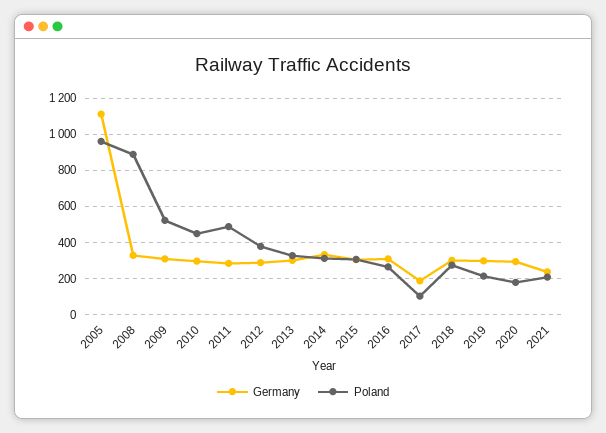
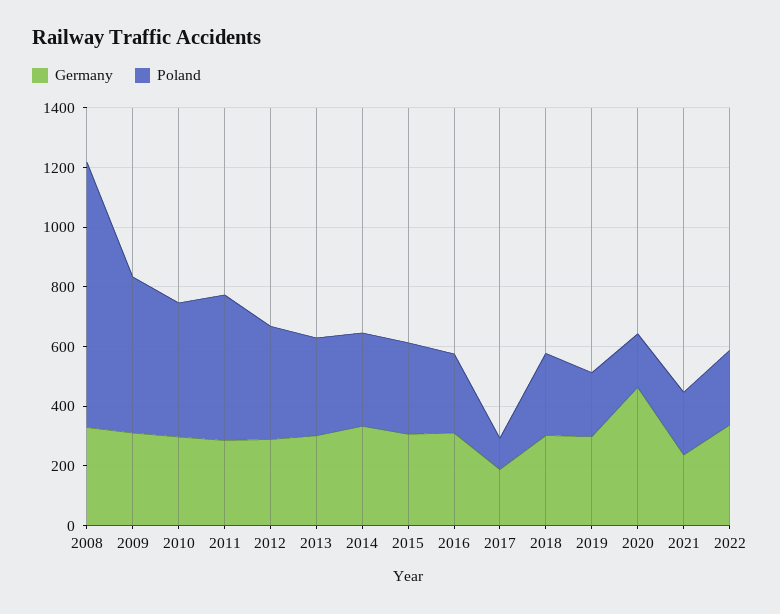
Germany, 2005: 1100 -> none
Poland, 2005: 950 -> none
Germany, 2020: 300 -> 450
Germany, 2022: none -> 350
Poland, 2022: none -> 250

